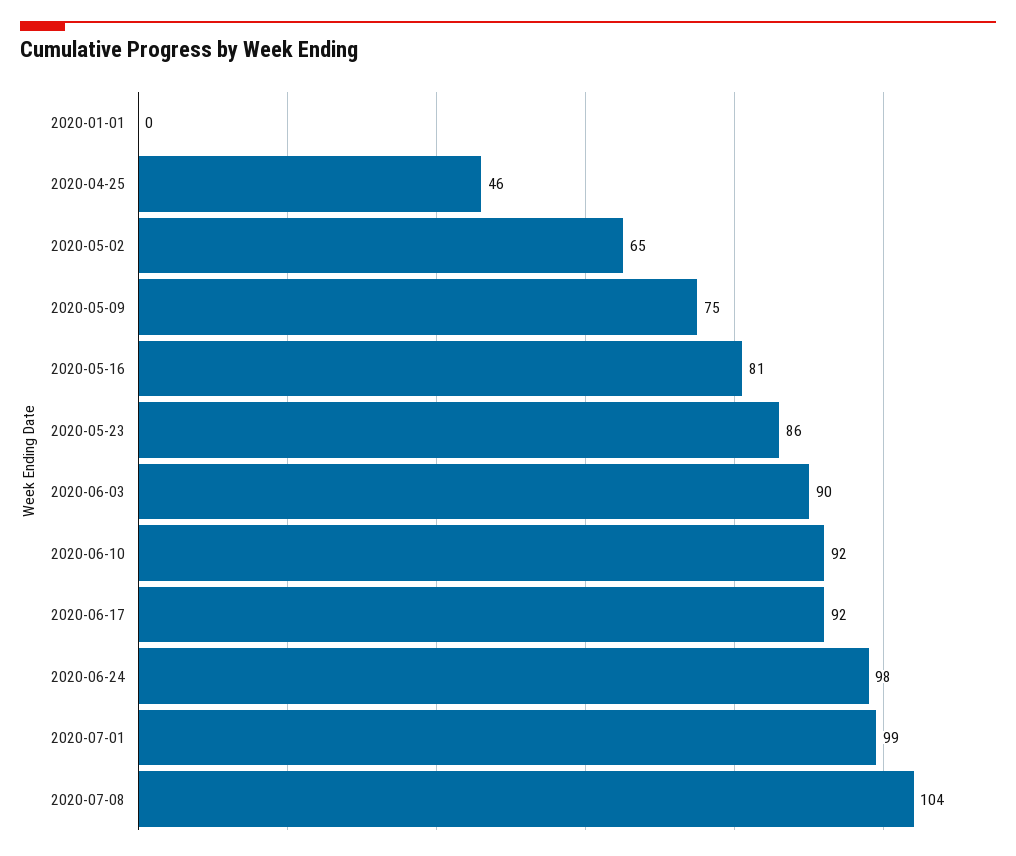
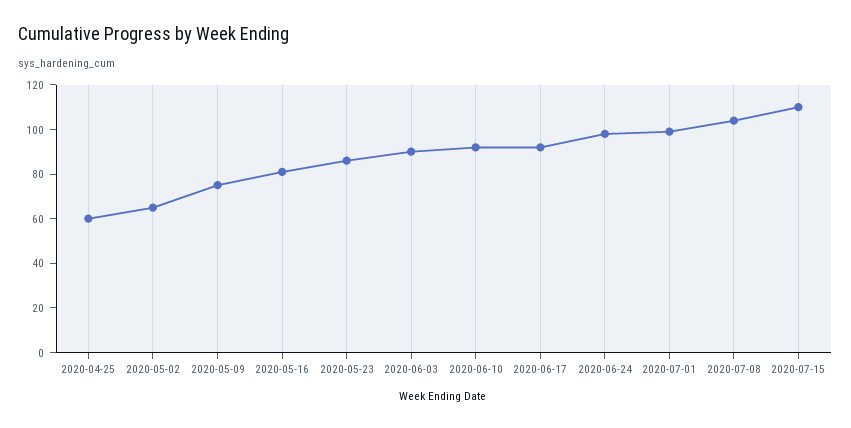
2020-01-01: 0 -> none
2020-04-25: 46 -> 60
2020-07-15: none -> 110

